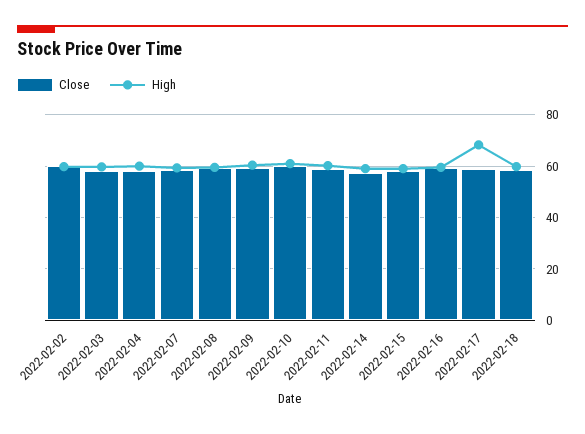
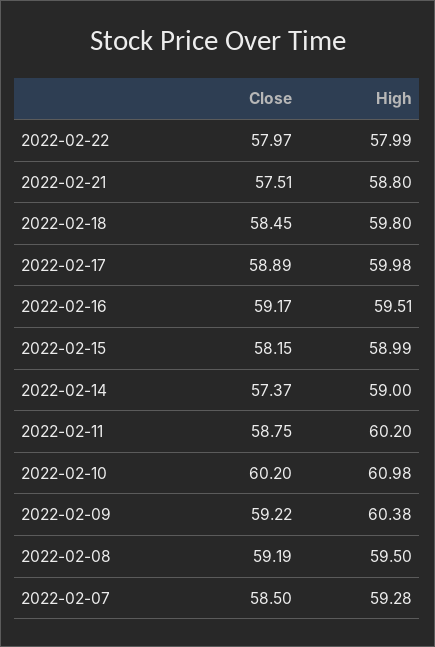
Close, 2022-02-02: 60 -> none
High, 2022-02-02: 60 -> none
Close, 2022-02-03: 57.5 -> none
High, 2022-02-03: 60 -> none
Close, 2022-02-04: 57.5 -> none
High, 2022-02-04: 60 -> none
High, 2022-02-17: 67.5 -> 59.98
Close, 2022-02-22: none -> 57.97
High, 2022-02-22: none -> 57.99
Close, 2022-02-21: none -> 57.51
High, 2022-02-21: none -> 58.8

